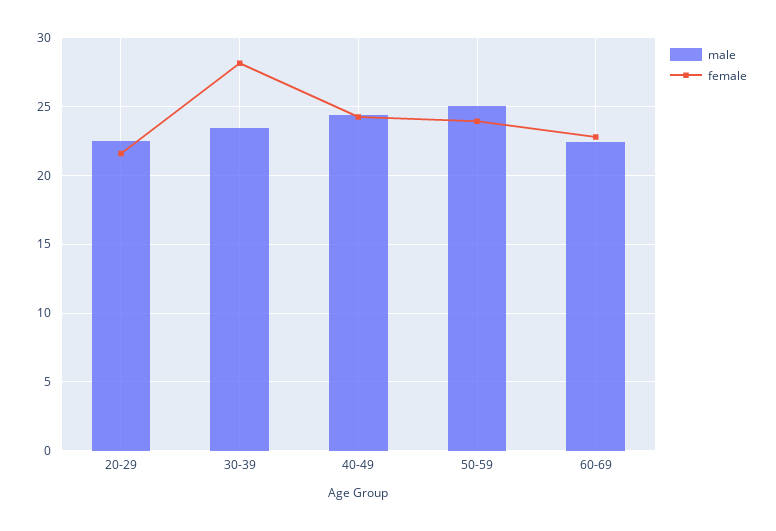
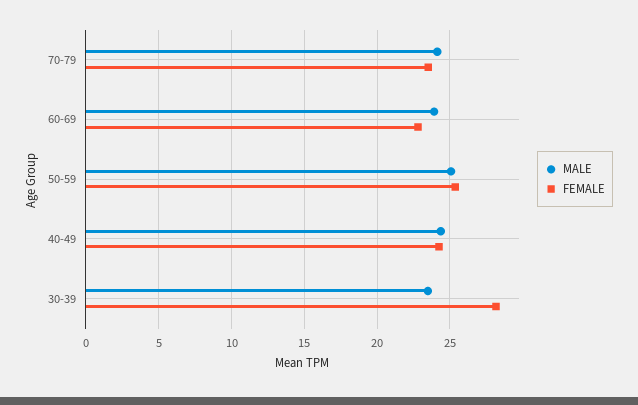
male, 20-29: 22.5 -> none
female, 20-29: 21.5 -> none
female, 50-59: 24 -> 25.5
male, 60-69: 22.5 -> 24
male, 70-79: none -> 24
female, 70-79: none -> 23.5

